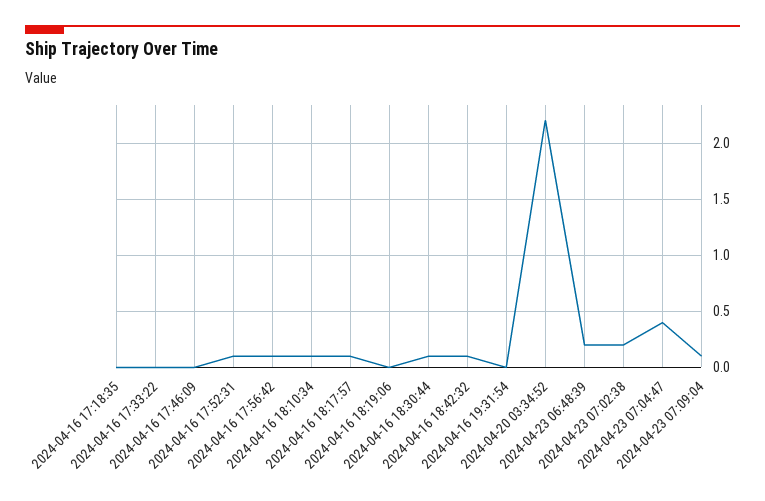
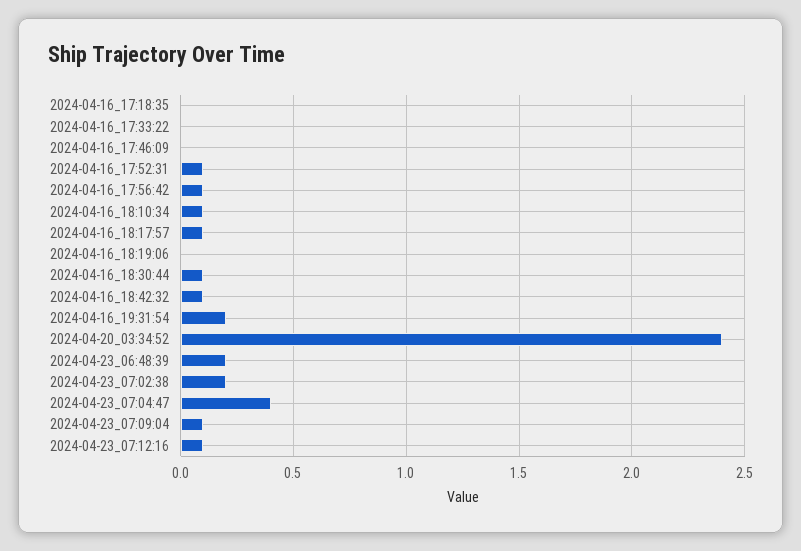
2024-04-16 19:31:54: 0 -> 0.2
2024-04-20 03:34:52: 2.2 -> 2.4
2024-04-23_07:12:16: none -> 0.1

